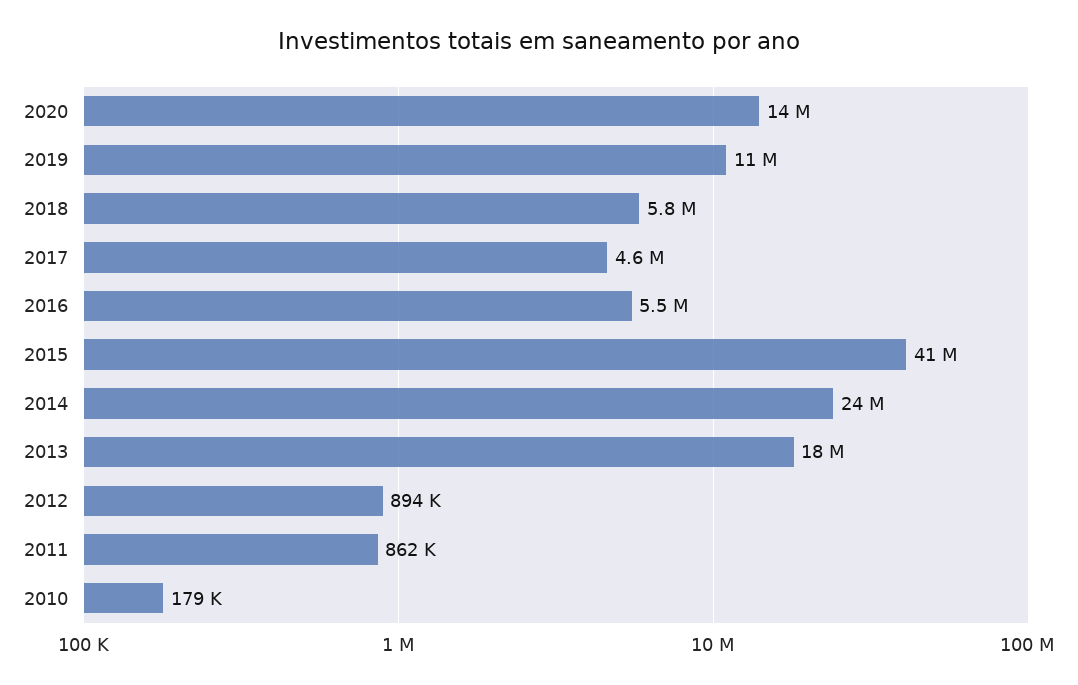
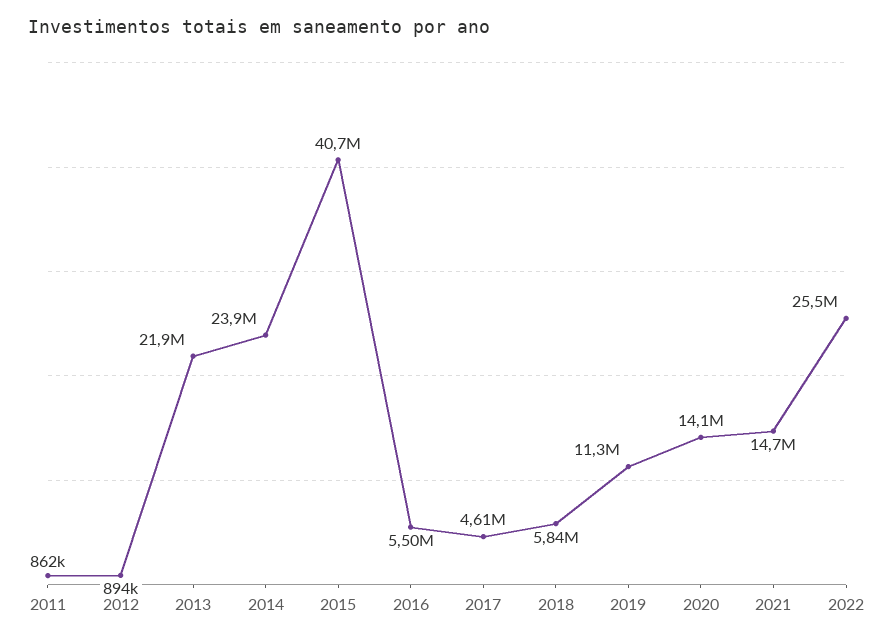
2013: 18000000 -> 21900000
2010: 179000 -> none
2021: none -> 14700000
2022: none -> 25500000

